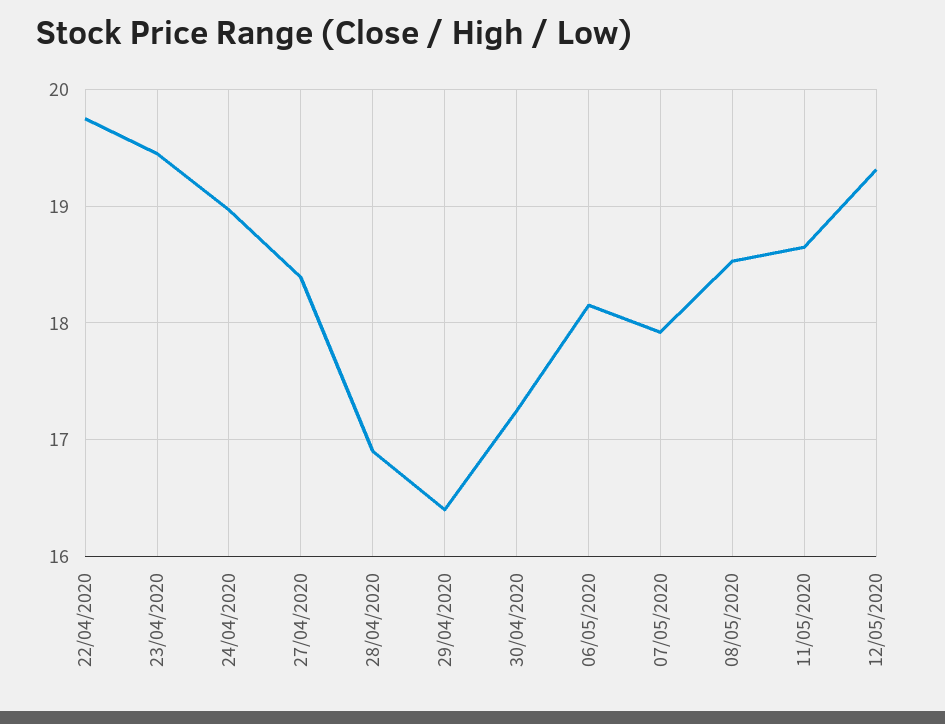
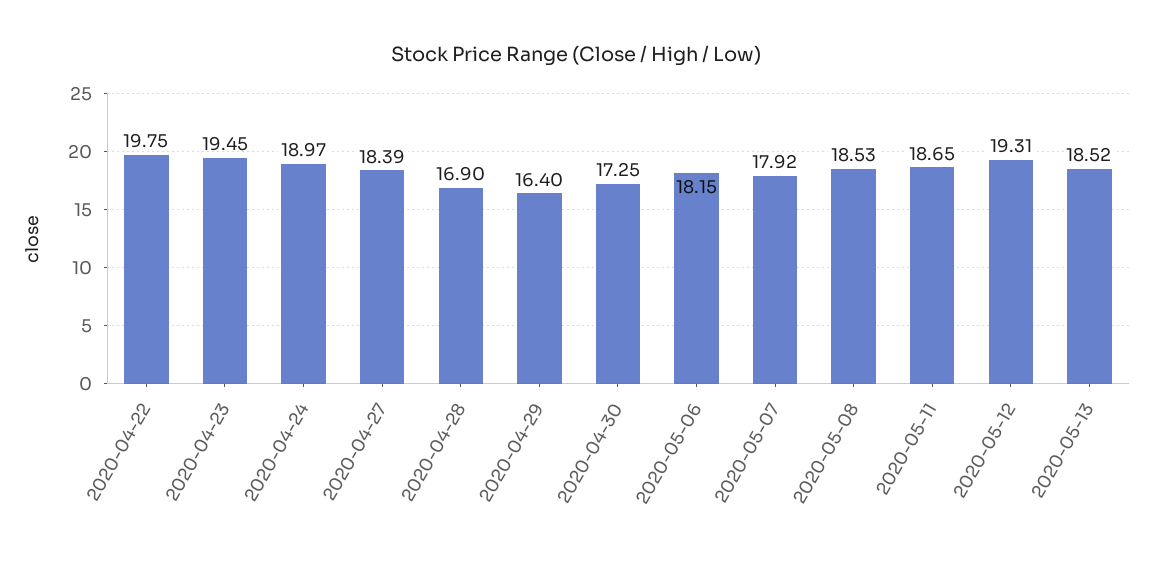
2020-05-13: none -> 18.52

